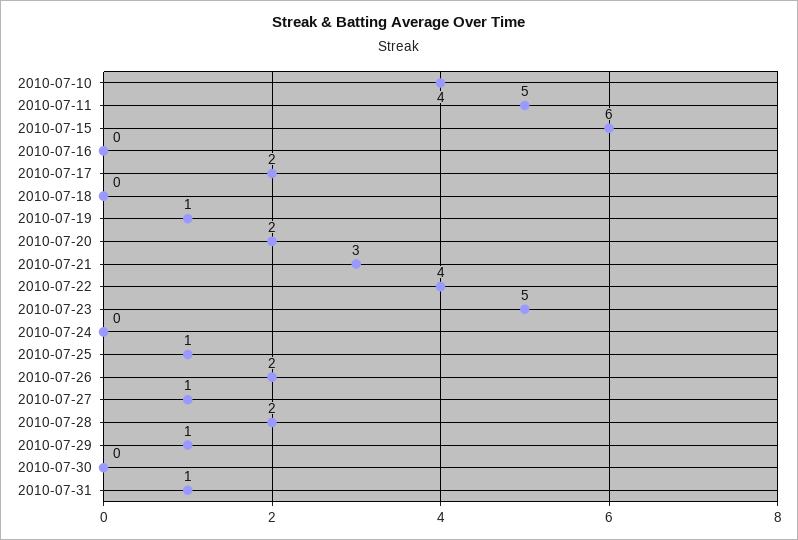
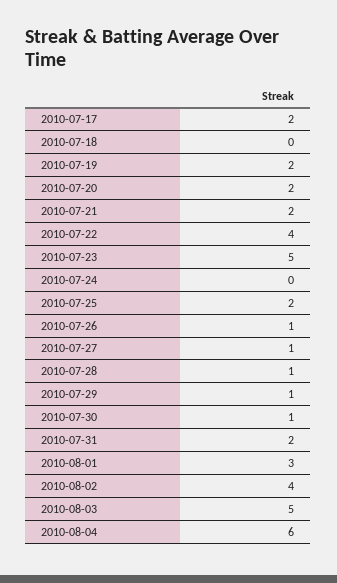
2010-07-10: 4 -> none
2010-07-11: 5 -> none
2010-07-15: 6 -> none
2010-07-16: 0 -> none
2010-07-19: 1 -> 2
2010-07-21: 3 -> 2
2010-07-25: 1 -> 2
2010-07-26: 2 -> 1
2010-07-28: 2 -> 1
2010-07-30: 0 -> 1
2010-07-31: 1 -> 2
2010-08-01: none -> 3
2010-08-02: none -> 4
2010-08-03: none -> 5
2010-08-04: none -> 6

